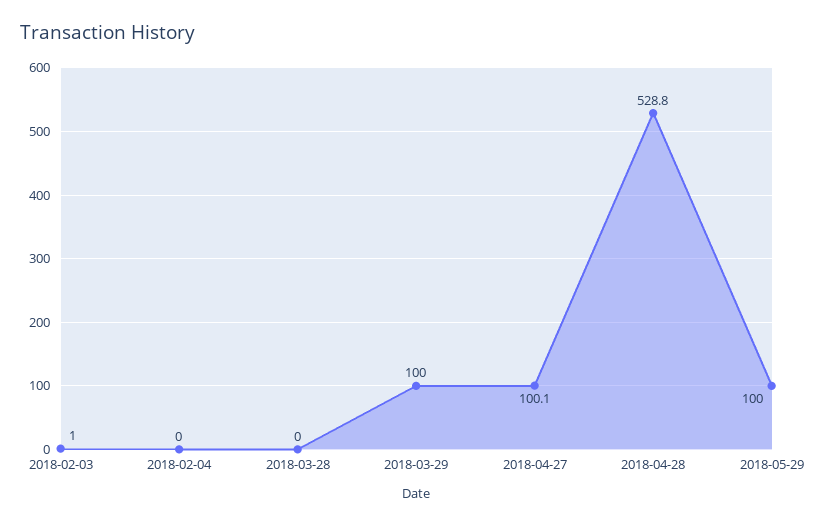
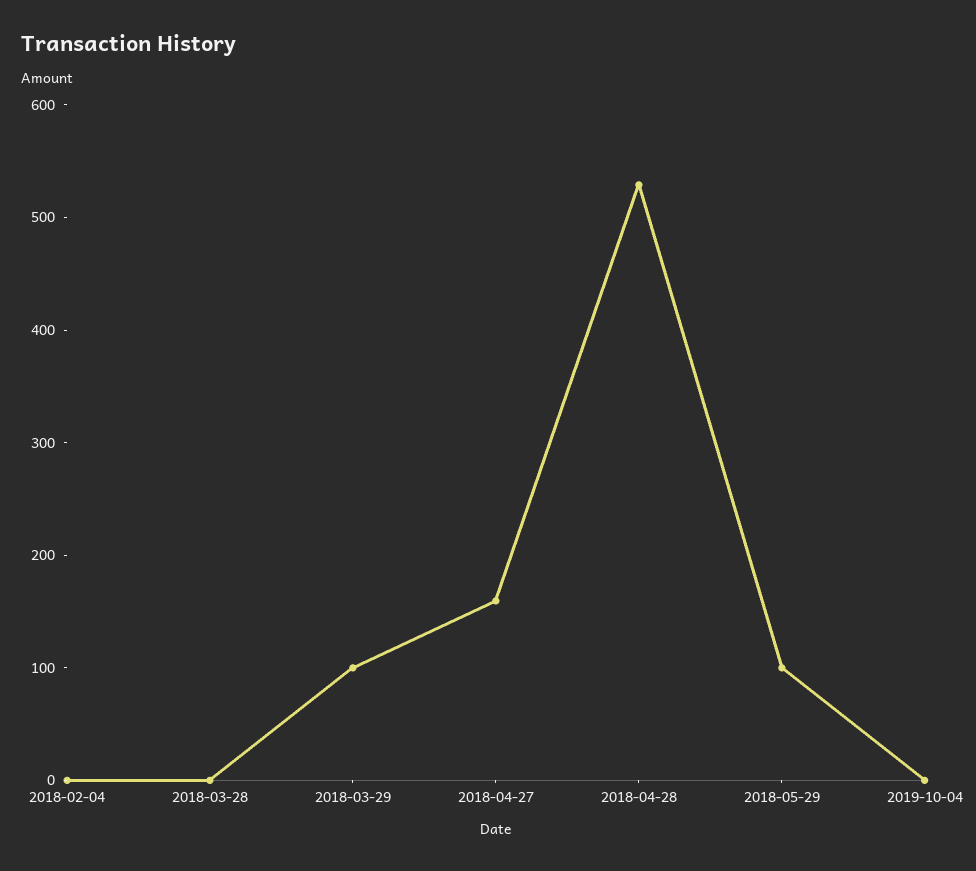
2018-02-03: 1 -> none
2018-04-27: 100.1 -> 160
2019-10-04: none -> 0

